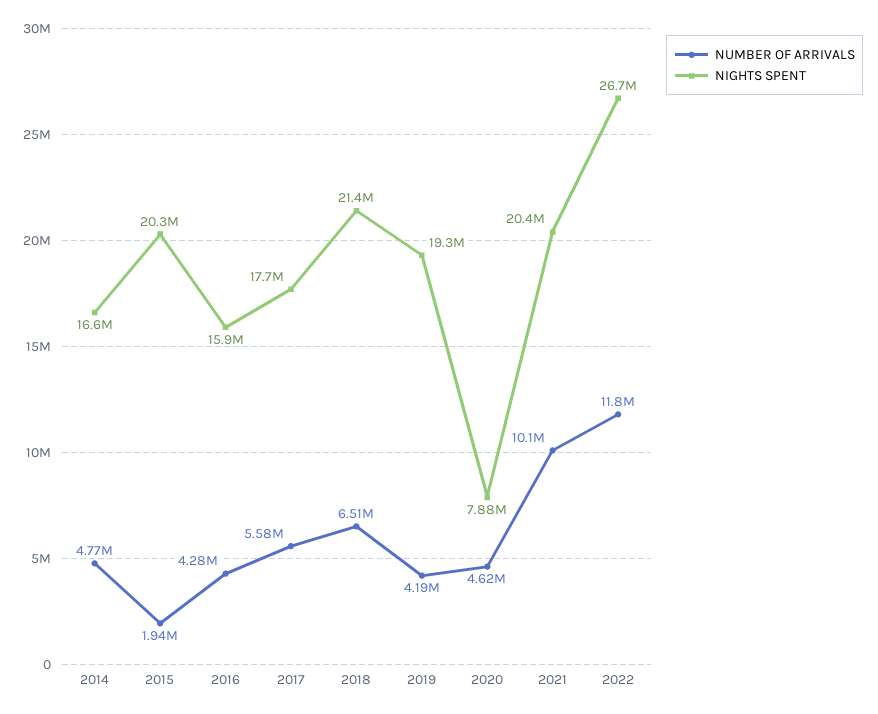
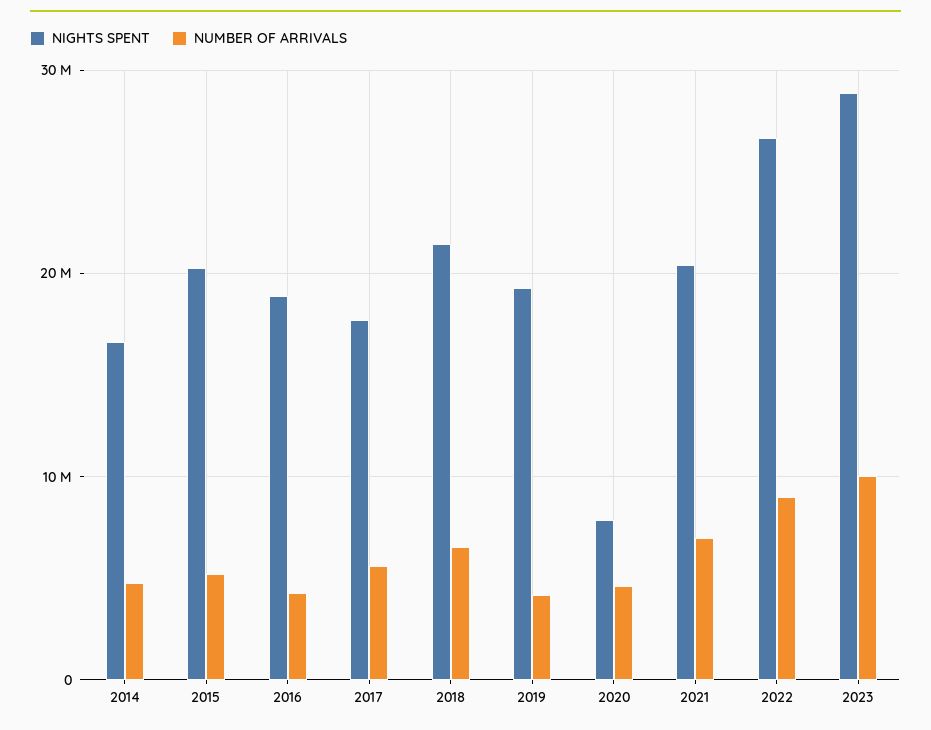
NUMBER OF ARRIVALS, 2015: 1940000 -> 5000000
NIGHTS SPENT, 2016: 15900000 -> 19000000
NUMBER OF ARRIVALS, 2021: 10100000 -> 7000000
NUMBER OF ARRIVALS, 2022: 11800000 -> 9000000
NIGHTS SPENT, 2023: none -> 29000000
NUMBER OF ARRIVALS, 2023: none -> 10000000

